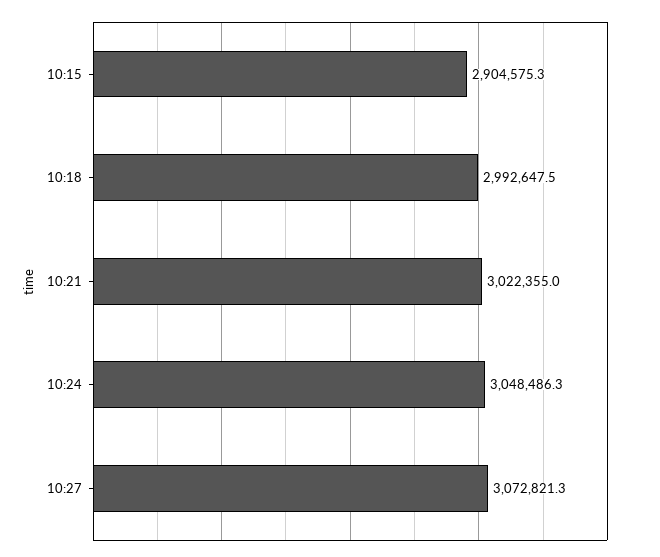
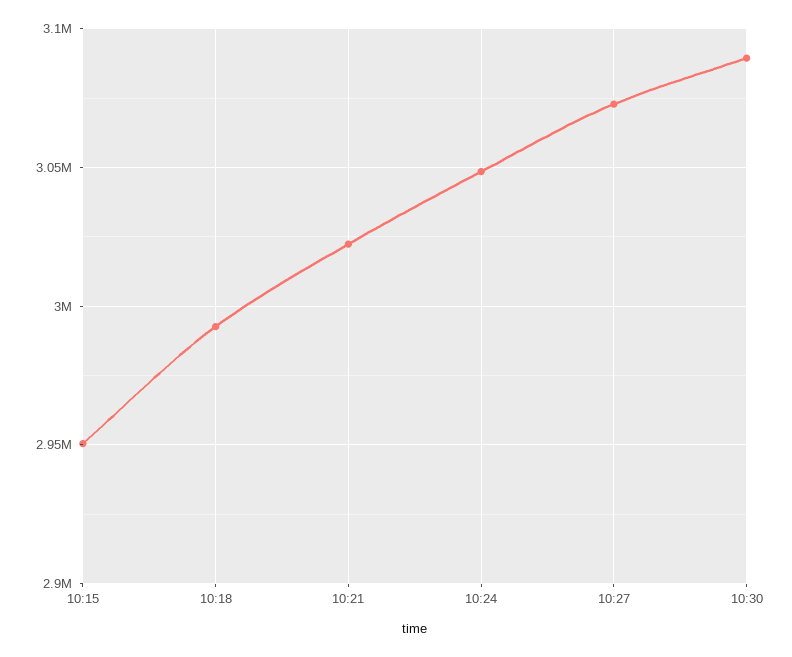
10:15: 2904575.3 -> 2950000
10:30: none -> 3090000

